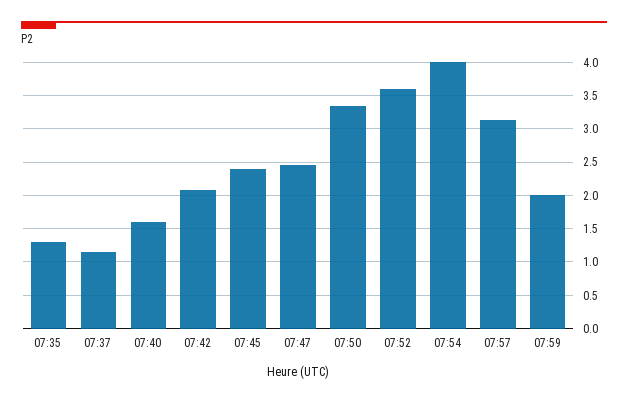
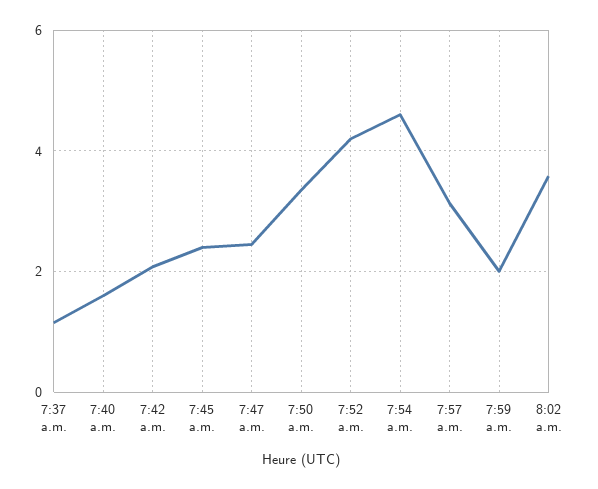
07:35: 1.3 -> none
07:52: 3.6 -> 4.2
07:54: 4 -> 4.6
8:02 a.m.: none -> 3.6

